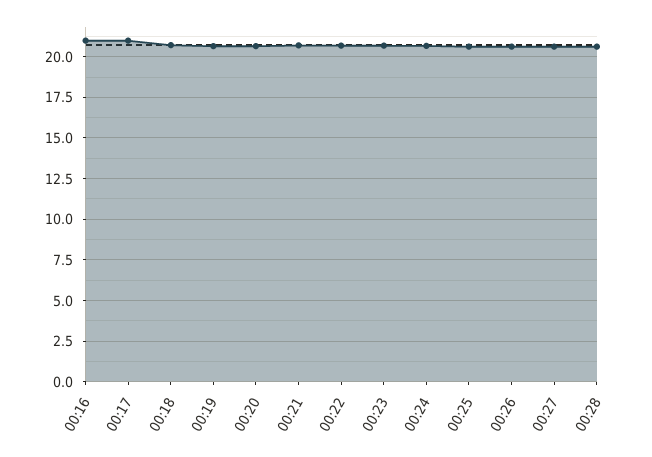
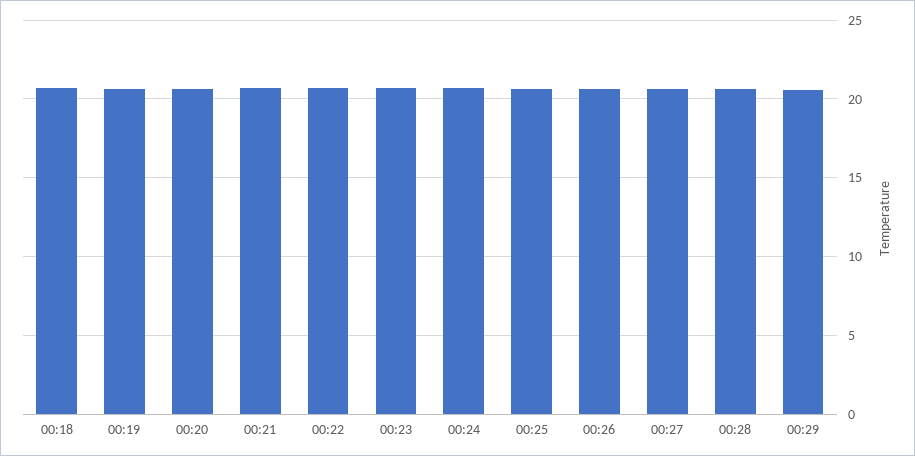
00:16: 21 -> none
00:17: 21 -> none
00:29: none -> 20.5

